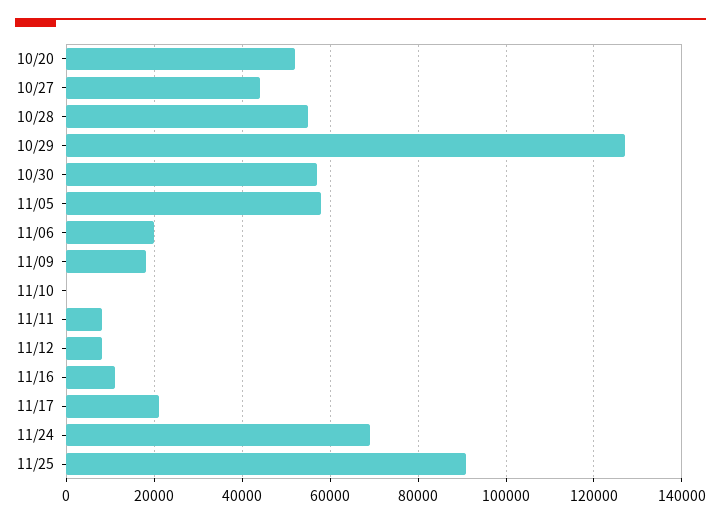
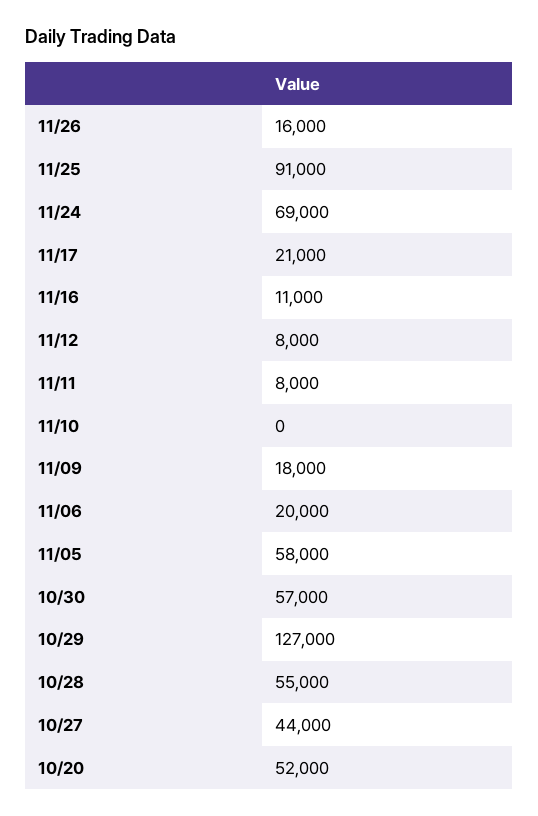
11/26: none -> 16000

